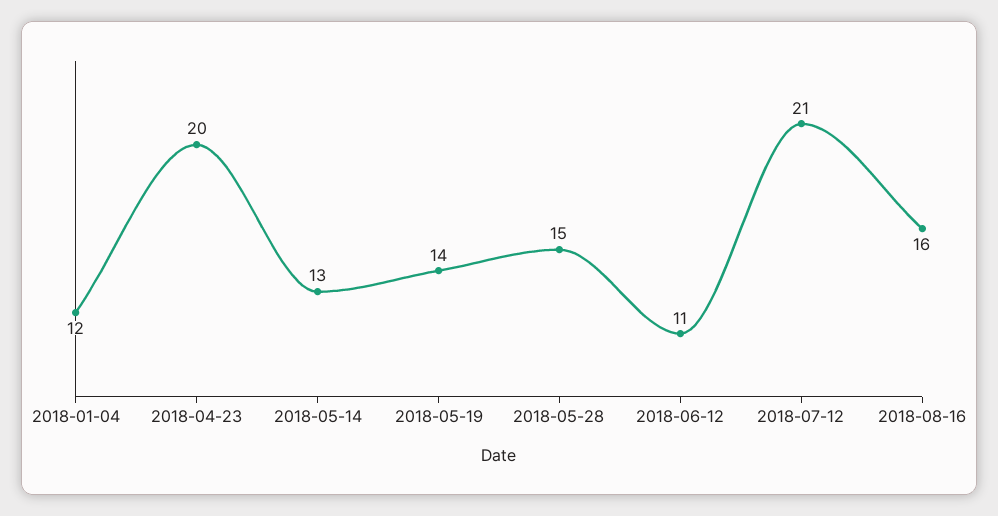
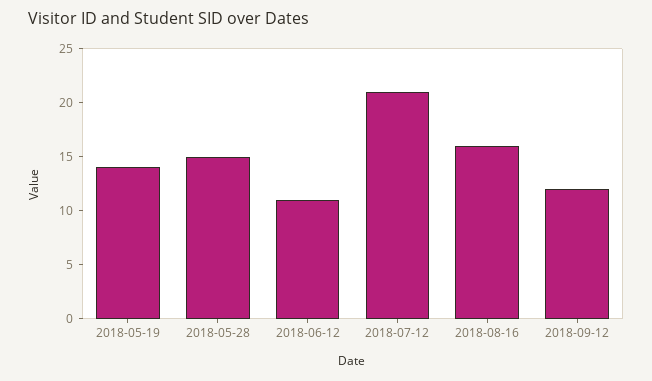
2018-01-04: 12 -> none
2018-04-23: 20 -> none
2018-05-14: 13 -> none
2018-09-12: none -> 12

